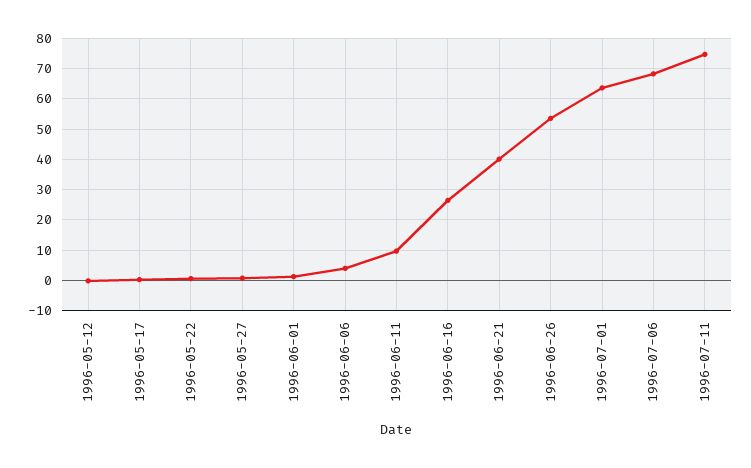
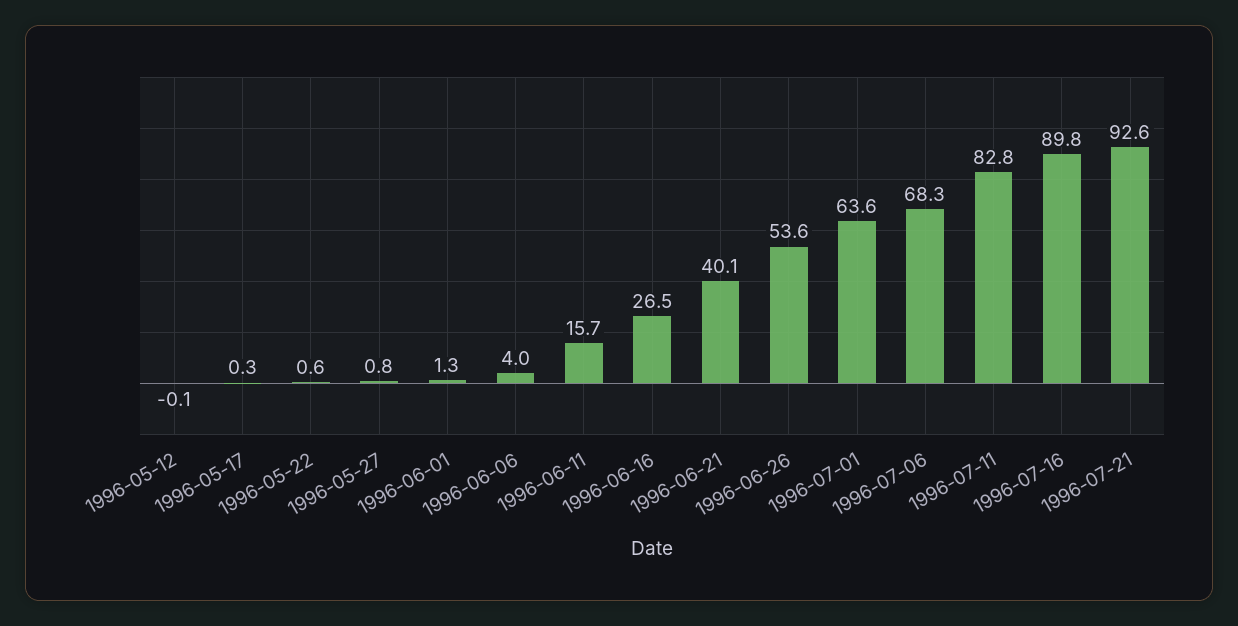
1996-06-11: 10 -> 15.7
1996-07-11: 74 -> 82.8
1996-07-16: none -> 89.8
1996-07-21: none -> 92.6

